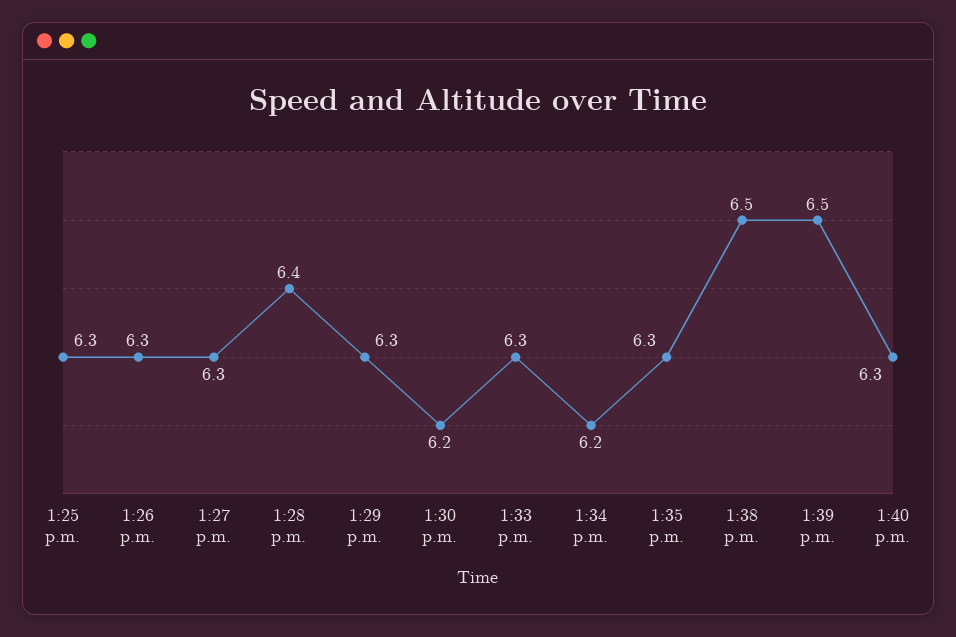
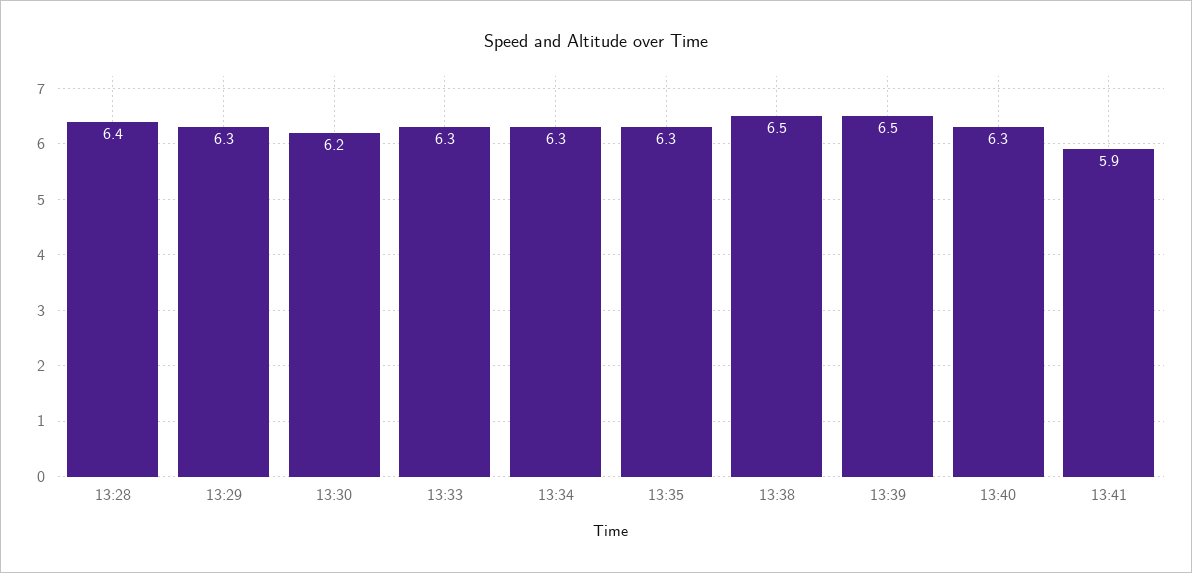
1:25 p.m.: 6.3 -> none
1:26 p.m.: 6.3 -> none
1:27 p.m.: 6.3 -> none
1:34 p.m.: 6.2 -> 6.3
13:41: none -> 5.9

